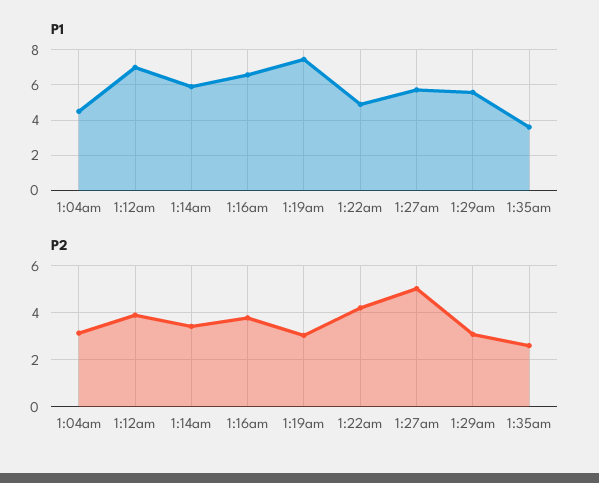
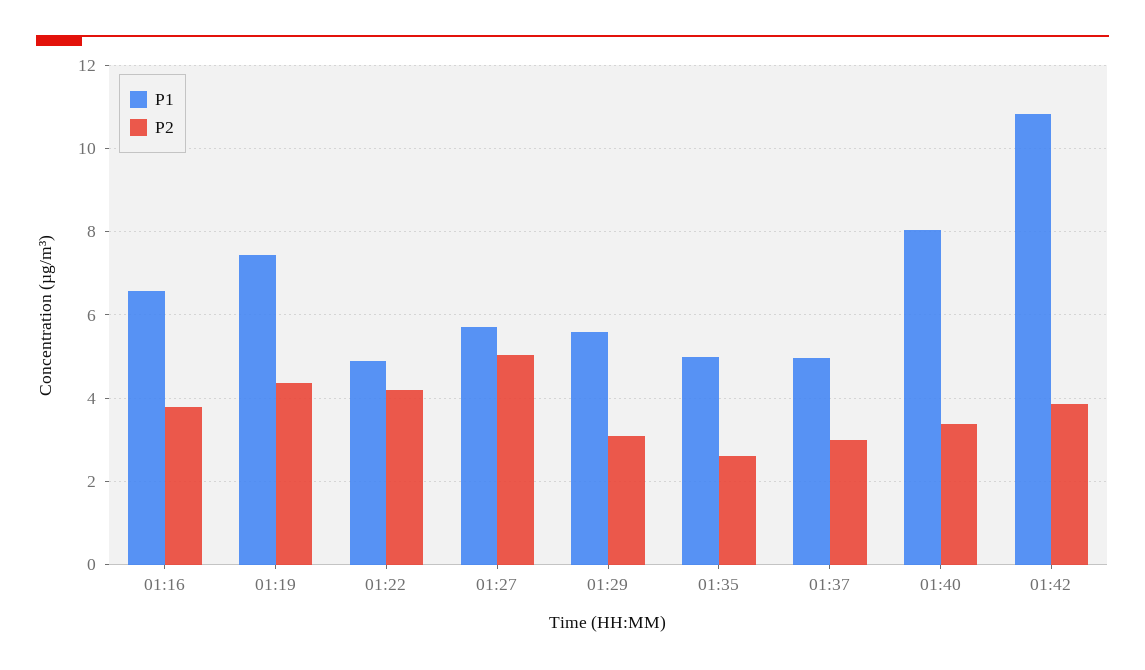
P1, 1:04am: 4.5 -> none
P1, 1:12am: 7 -> none
P1, 1:14am: 6 -> none
P1, 1:35am: 3.5 -> 5
P2, 1:04am: 3 -> none
P2, 1:12am: 4 -> none
P2, 1:14am: 3.5 -> none
P2, 1:19am: 3 -> 4.4
P1, 01:37: none -> 5
P2, 01:37: none -> 3
P1, 01:40: none -> 8
P2, 01:40: none -> 3.4
P1, 01:42: none -> 10.8
P2, 01:42: none -> 3.8

